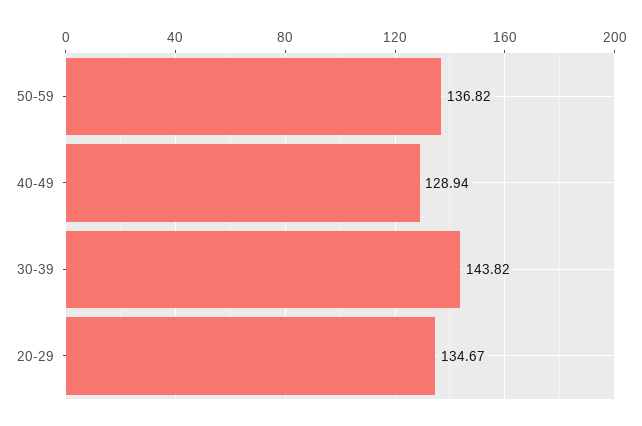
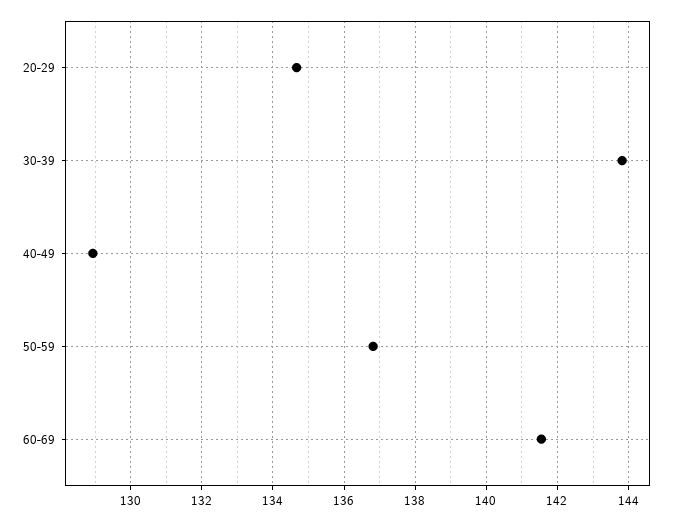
60-69: none -> 141.6

